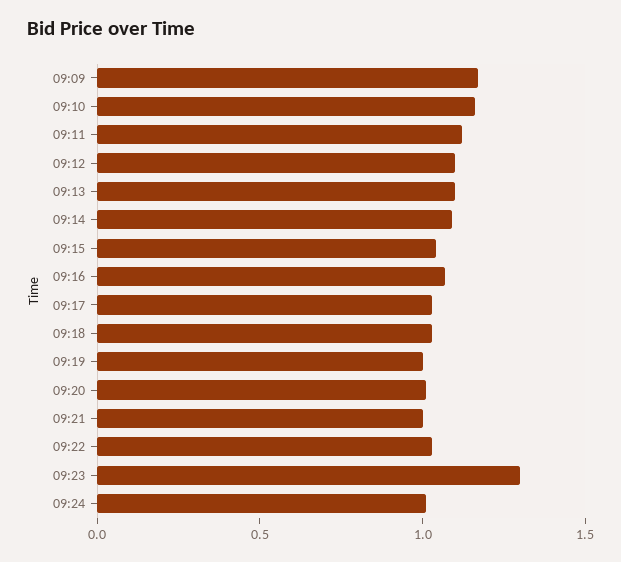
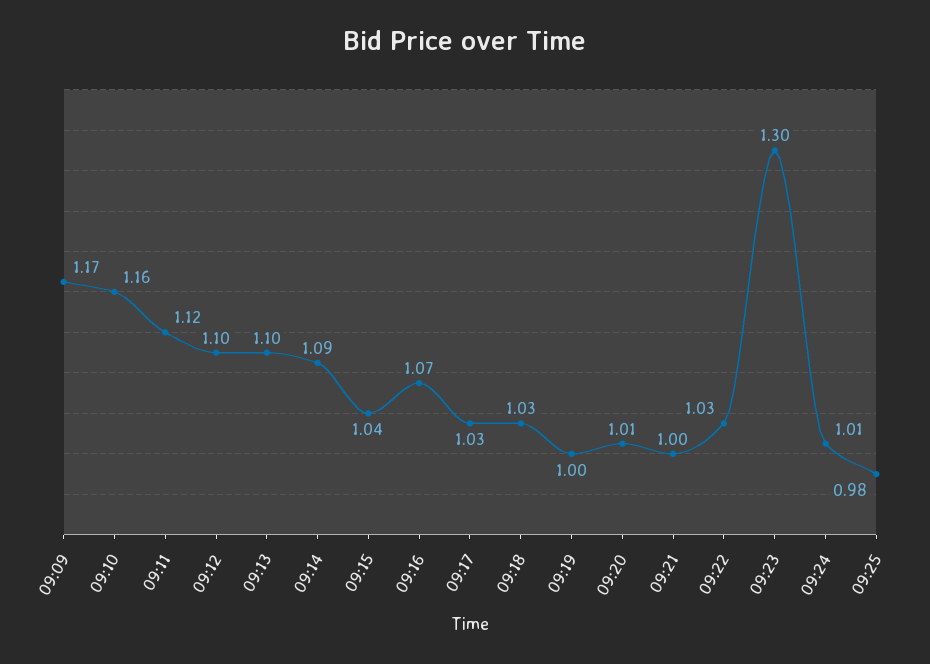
09:25: none -> 0.98

